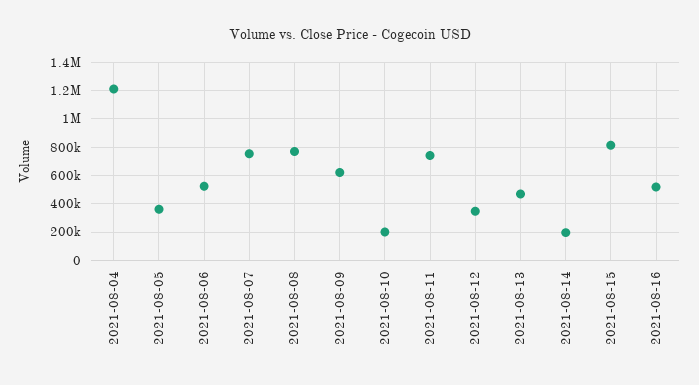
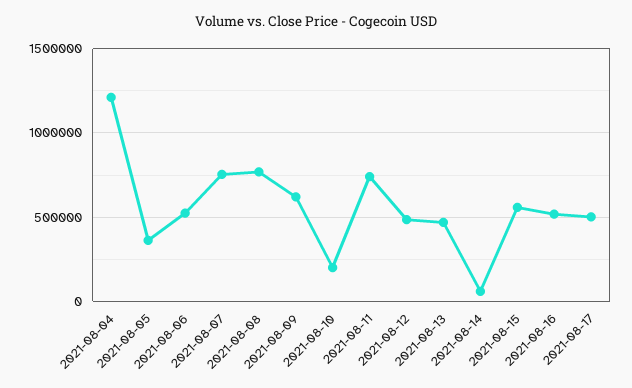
2021-08-12: 350000 -> 500000
2021-08-14: 200000 -> 50000
2021-08-15: 800000 -> 550000
2021-08-17: none -> 500000

